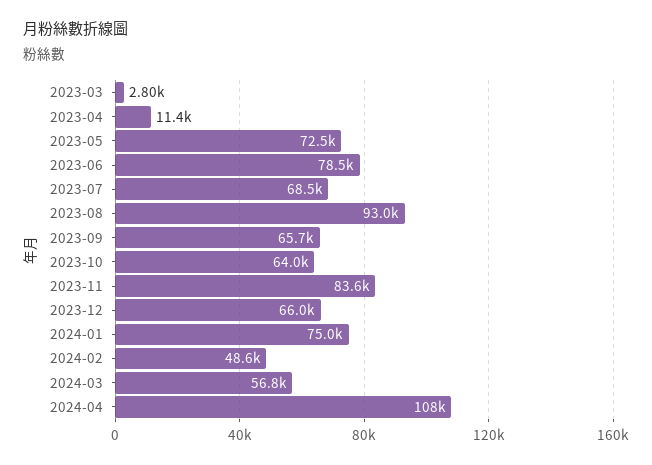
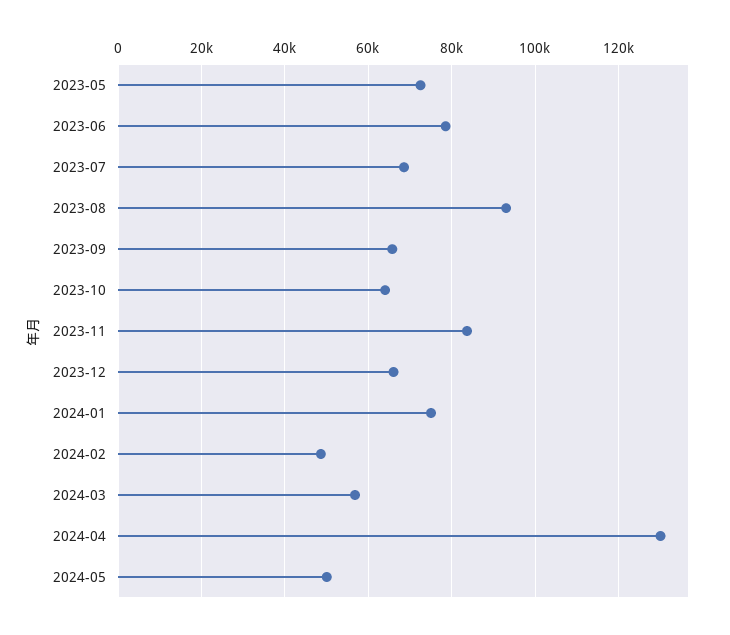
2023-03: 2800 -> none
2023-04: 11400 -> none
2024-04: 108000 -> 130000
2024-05: none -> 50000

